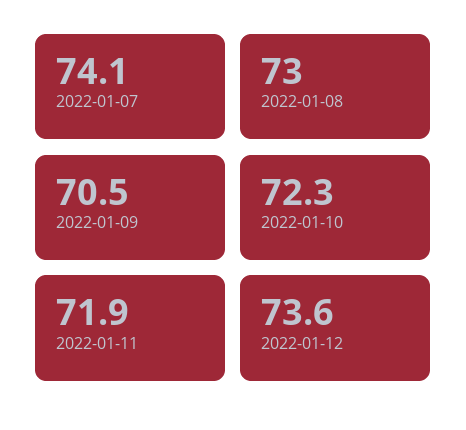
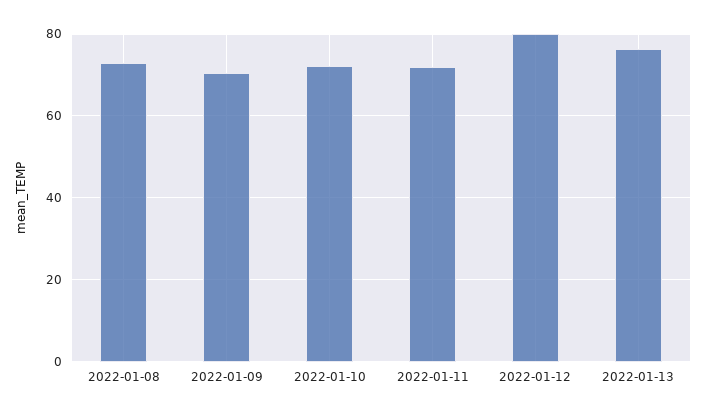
2022-01-07: 74.1 -> none
2022-01-12: 73.6 -> 80
2022-01-13: none -> 76

